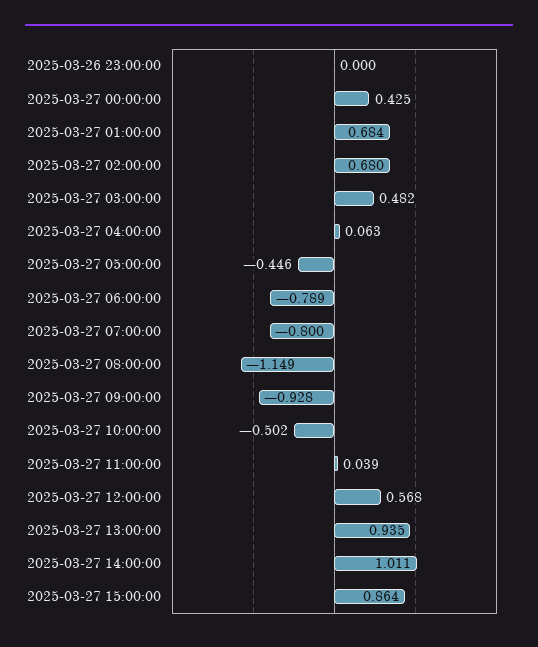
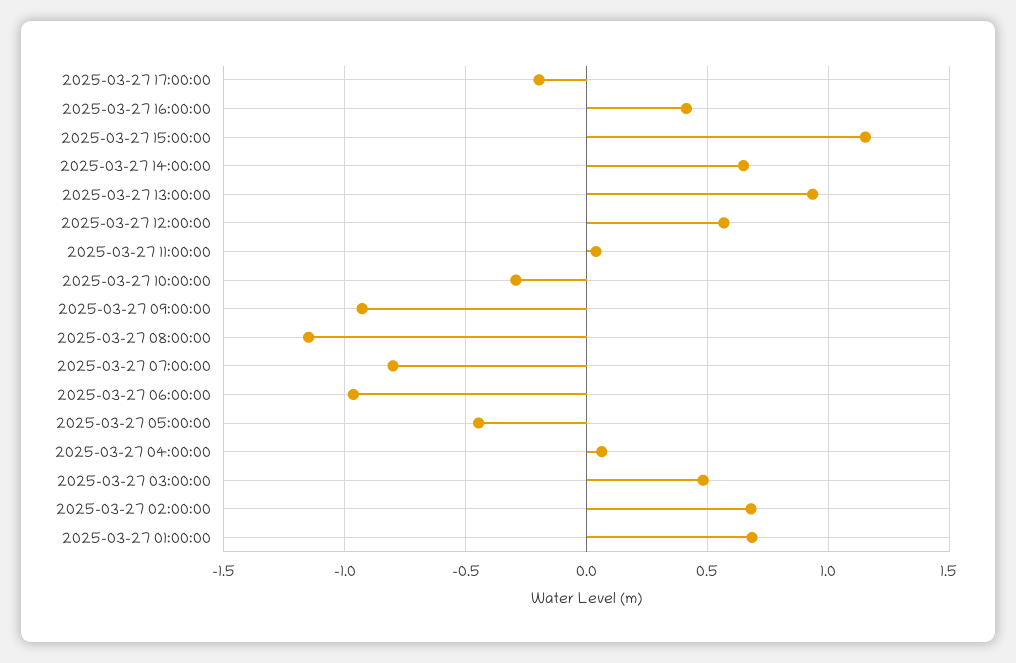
2025-03-26 23:00:00: 0 -> none
2025-03-27 00:00:00: 0.425 -> none
2025-03-27 06:00:00: -0.789 -> -0.95
2025-03-27 10:00:00: -0.502 -> -0.3
2025-03-27 14:00:00: 1.011 -> 0.65
2025-03-27 15:00:00: 0.864 -> 1.15
2025-03-27 17:00:00: none -> -0.2
2025-03-27 16:00:00: none -> 0.4

